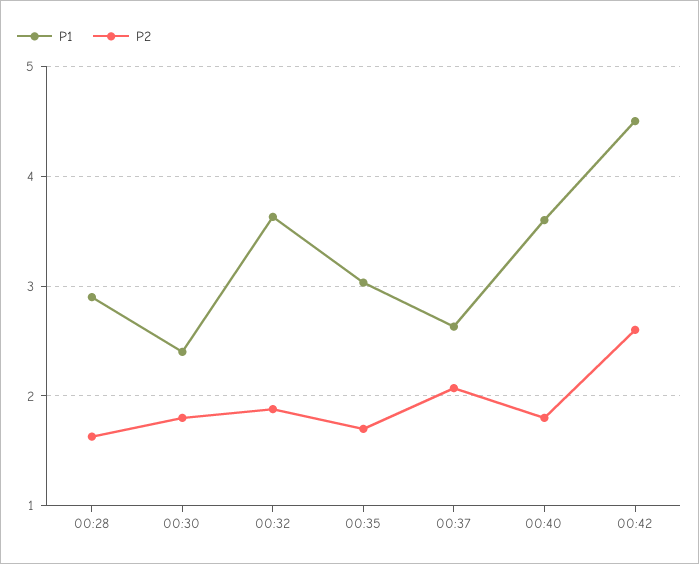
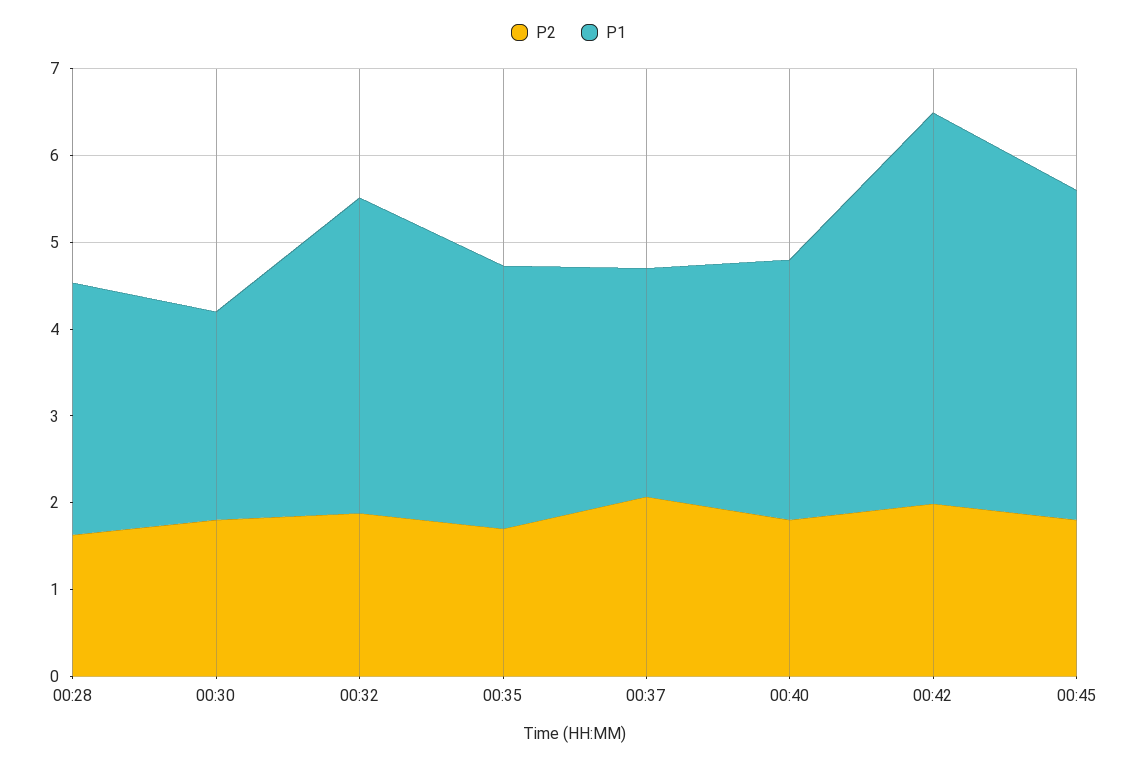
P1, 00:40: 3.6 -> 3
P2, 00:42: 2.6 -> 2
P2, 00:45: none -> 1.8
P1, 00:45: none -> 3.8

